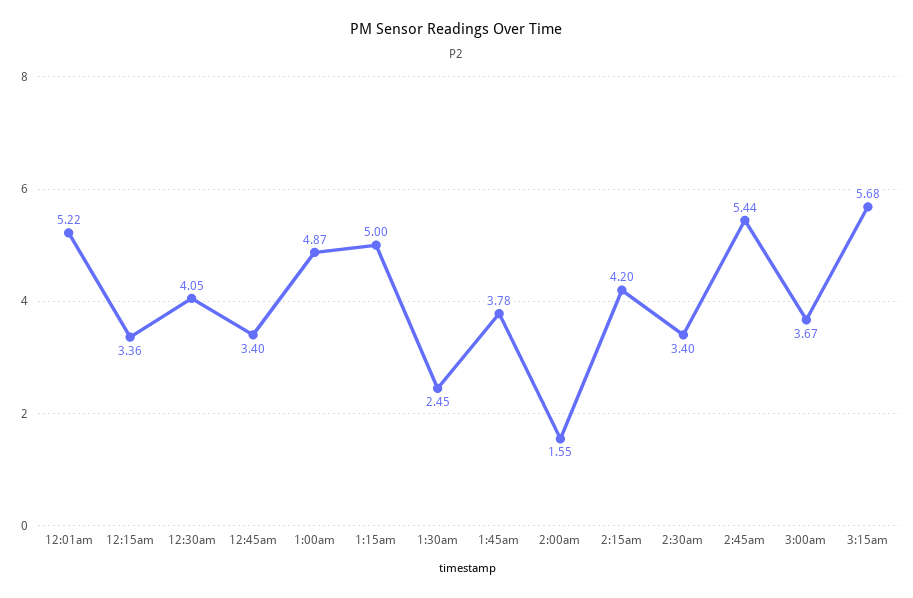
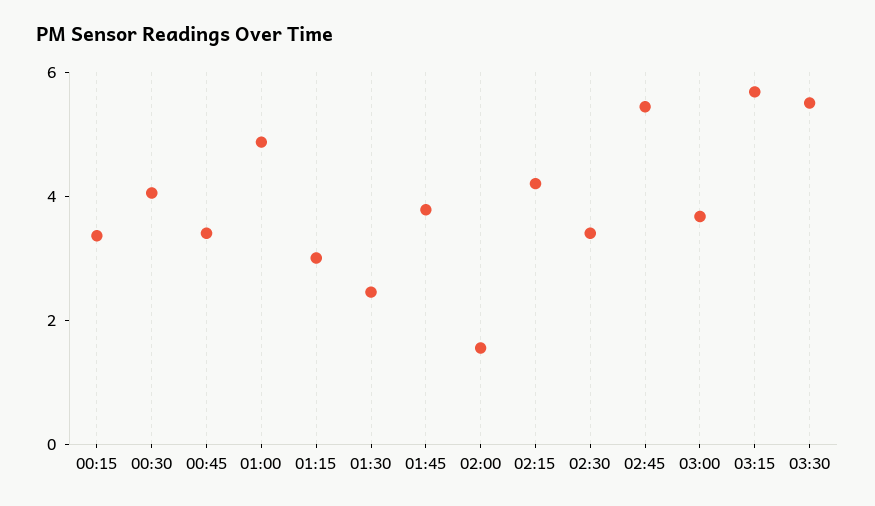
12:01am: 5.22 -> none
1:15am: 5 -> 3
03:30: none -> 5.5

